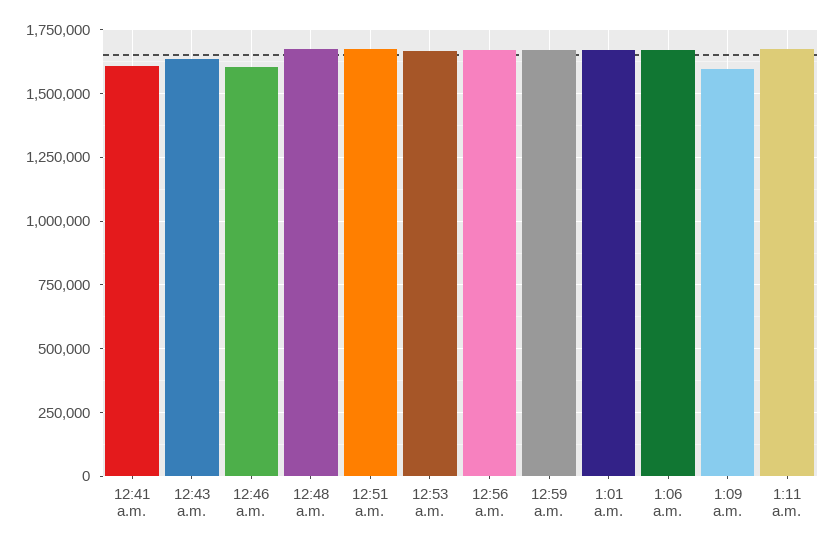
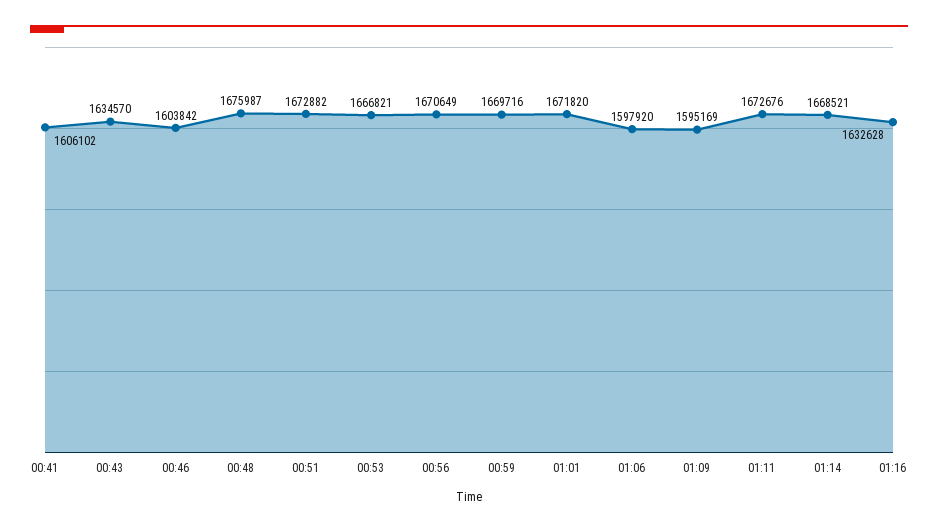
1:06 a.m.: 1675000 -> 1597920
01:14: none -> 1668521
01:16: none -> 1632628

